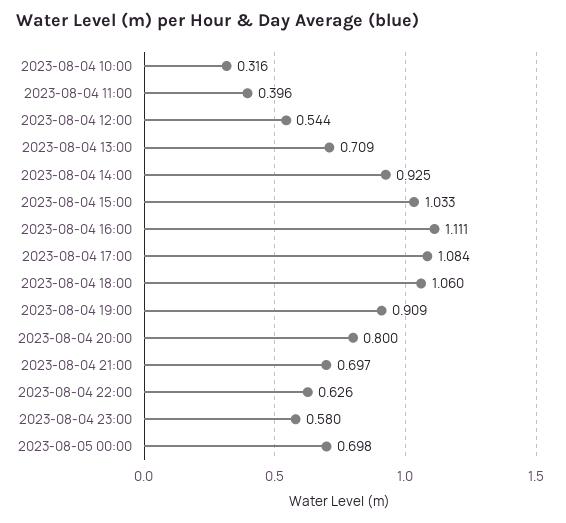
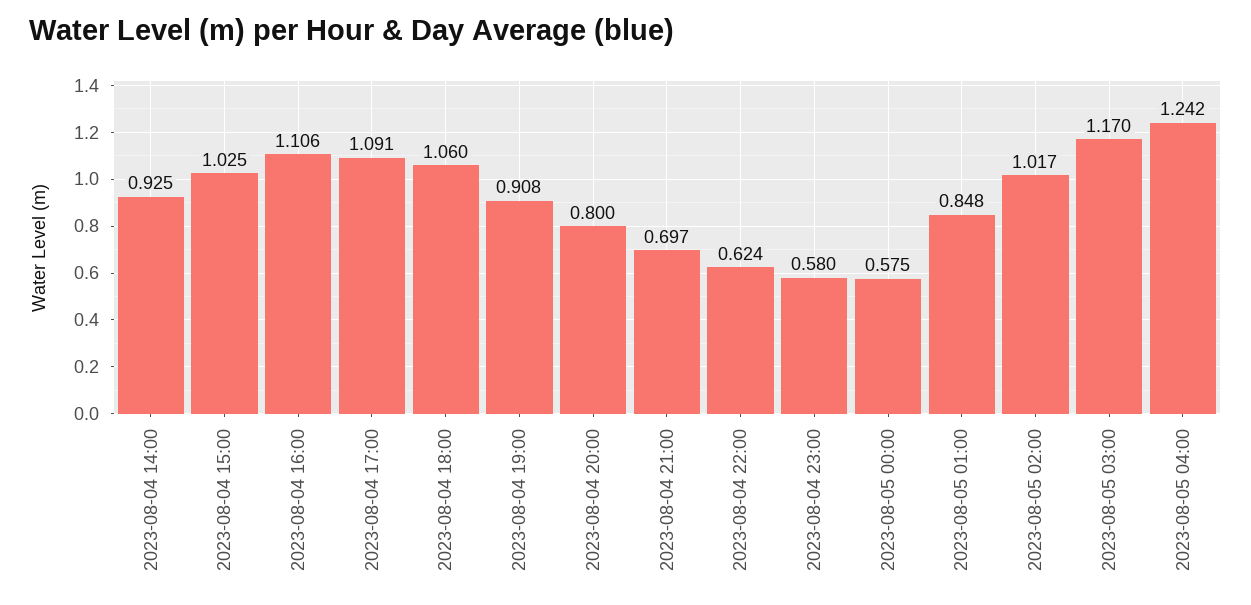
2023-08-04 10:00: 0.316 -> none
2023-08-04 11:00: 0.396 -> none
2023-08-04 12:00: 0.544 -> none
2023-08-04 13:00: 0.709 -> none
2023-08-04 15:00: 1.033 -> 1.025
2023-08-04 16:00: 1.111 -> 1.106
2023-08-04 17:00: 1.084 -> 1.091
2023-08-04 19:00: 0.909 -> 0.908
2023-08-04 22:00: 0.626 -> 0.624
2023-08-05 00:00: 0.698 -> 0.575
2023-08-05 01:00: none -> 0.848
2023-08-05 02:00: none -> 1.017
2023-08-05 03:00: none -> 1.17
2023-08-05 04:00: none -> 1.242

